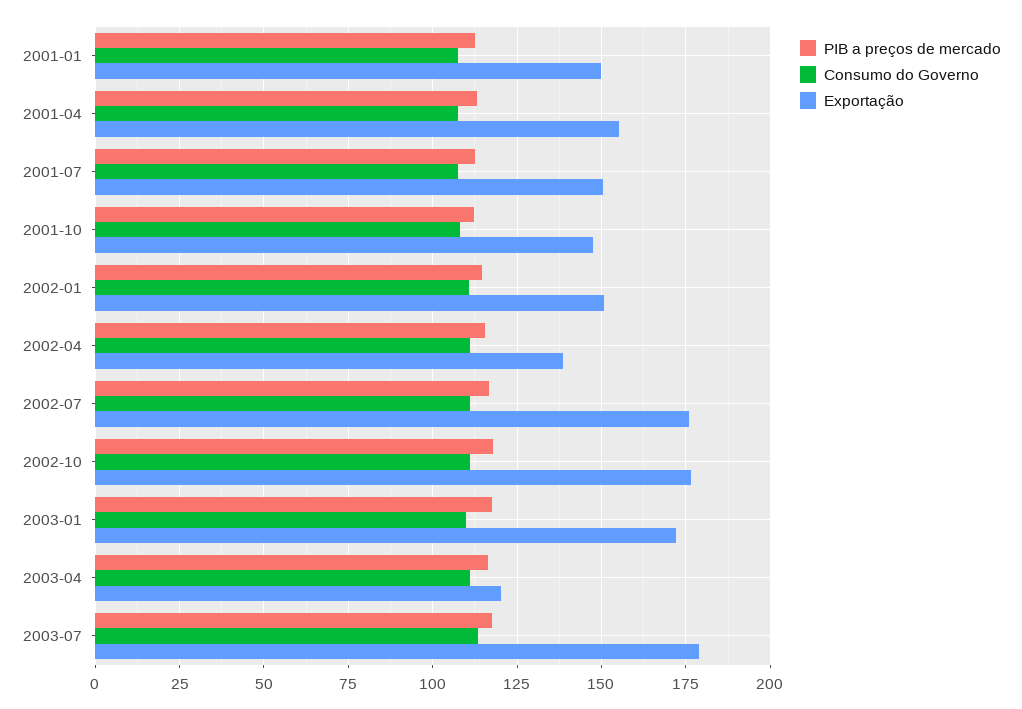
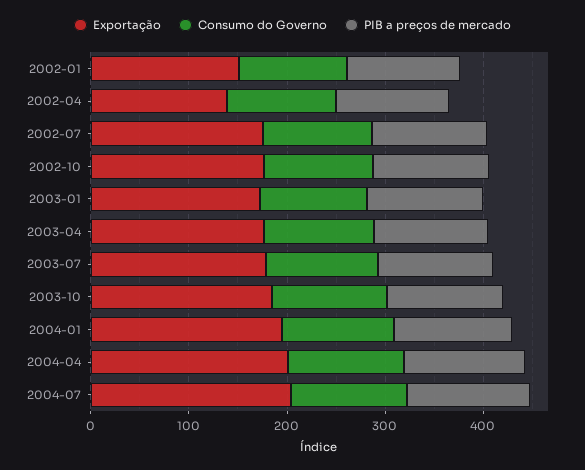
PIB a preços de mercado, 2001-01: 112.5 -> none
Consumo do Governo, 2001-01: 107.5 -> none
Exportação, 2001-01: 150 -> none
PIB a preços de mercado, 2001-04: 112.5 -> none
Consumo do Governo, 2001-04: 107.5 -> none
Exportação, 2001-04: 155 -> none
PIB a preços de mercado, 2001-07: 112.5 -> none
Consumo do Governo, 2001-07: 107.5 -> none
Exportação, 2001-07: 150 -> none
PIB a preços de mercado, 2001-10: 112.5 -> none
Consumo do Governo, 2001-10: 107.5 -> none
Exportação, 2001-10: 147.5 -> none
Exportação, 2003-04: 120 -> 180
Exportação, 2003-10: none -> 180
Consumo do Governo, 2003-10: none -> 120
PIB a preços de mercado, 2003-10: none -> 120
Exportação, 2004-01: none -> 200
Consumo do Governo, 2004-01: none -> 120
PIB a preços de mercado, 2004-01: none -> 120
Exportação, 2004-04: none -> 200
Consumo do Governo, 2004-04: none -> 120
PIB a preços de mercado, 2004-04: none -> 120
Exportação, 2004-07: none -> 200
Consumo do Governo, 2004-07: none -> 120
PIB a preços de mercado, 2004-07: none -> 120

